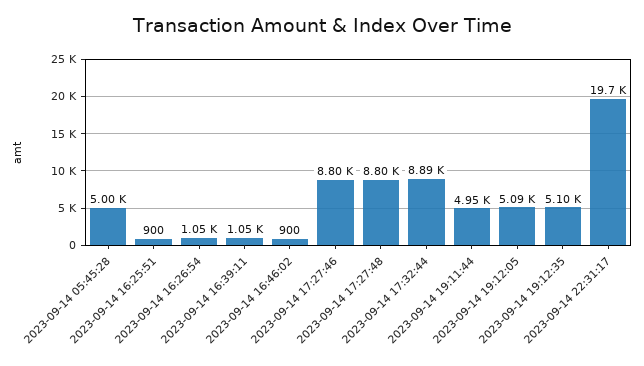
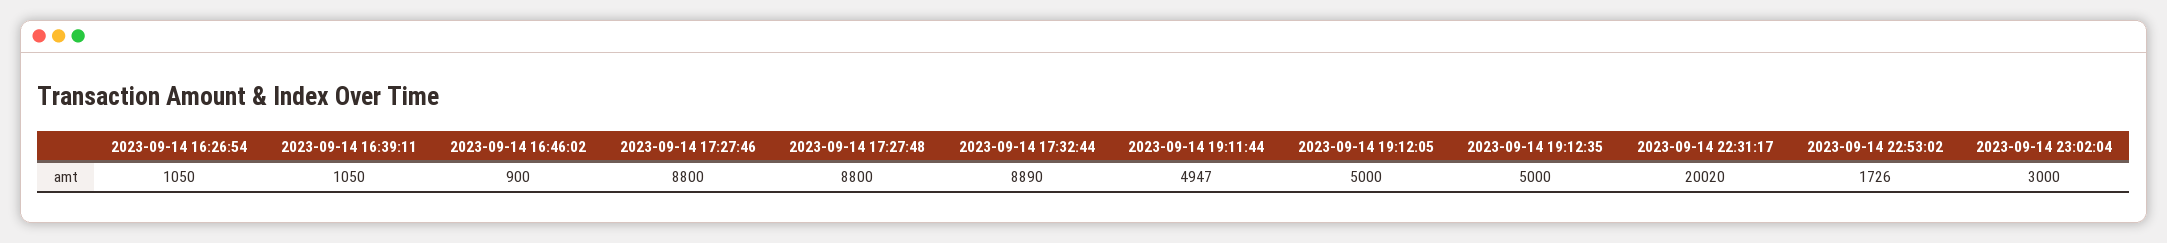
2023-09-14 05:45:28: 5000 -> none
2023-09-14 16:25:51: 900 -> none
2023-09-14 19:12:05: 5090 -> 5000
2023-09-14 19:12:35: 5100 -> 5000
2023-09-14 22:31:17: 19700 -> 20020
2023-09-14 22:53:02: none -> 1726
2023-09-14 23:02:04: none -> 3000

